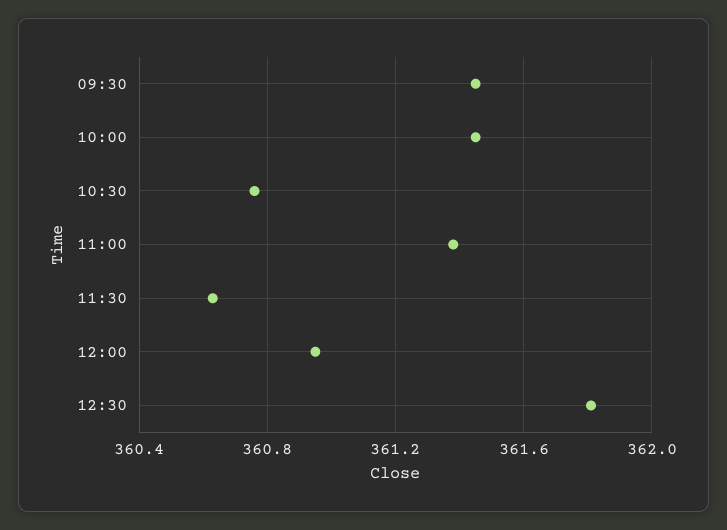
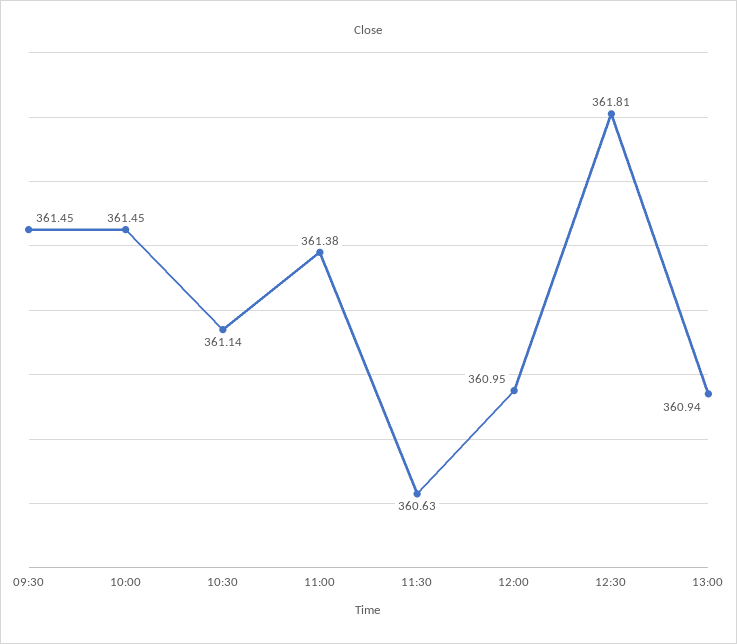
10:30: 360.75 -> 361.14
13:00: none -> 360.94

